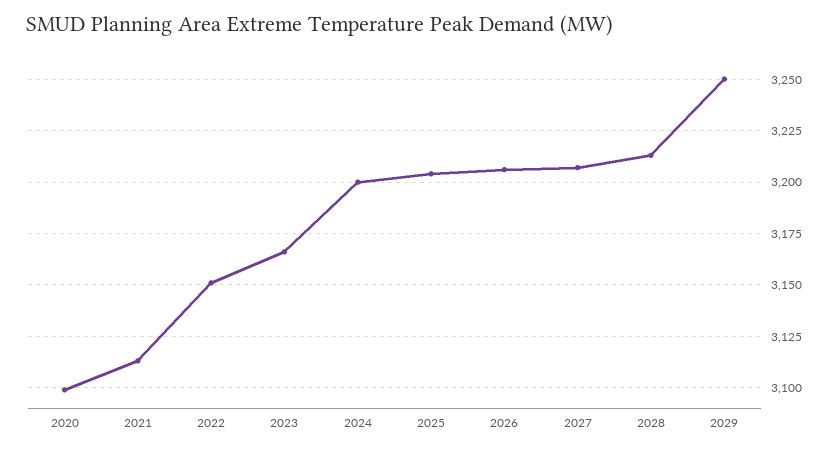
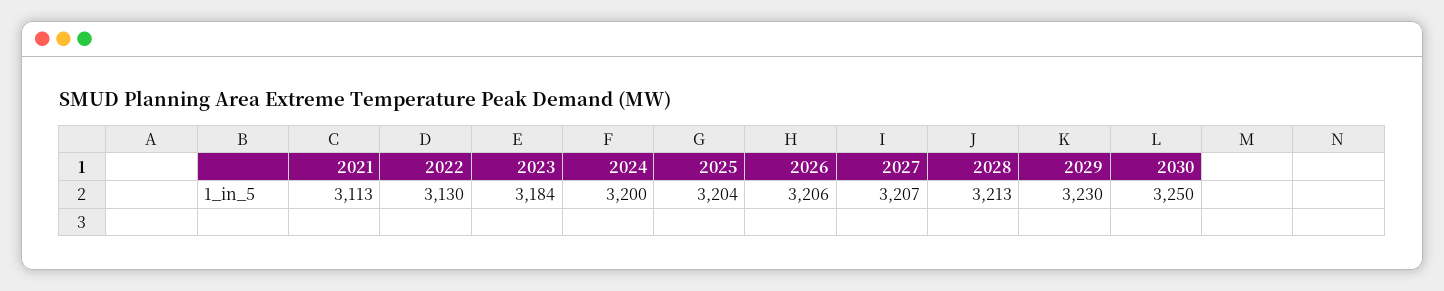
2020: 3100 -> none
2022: 3150 -> 3130
2023: 3165 -> 3184
2029: 3250 -> 3230
2030: none -> 3250

